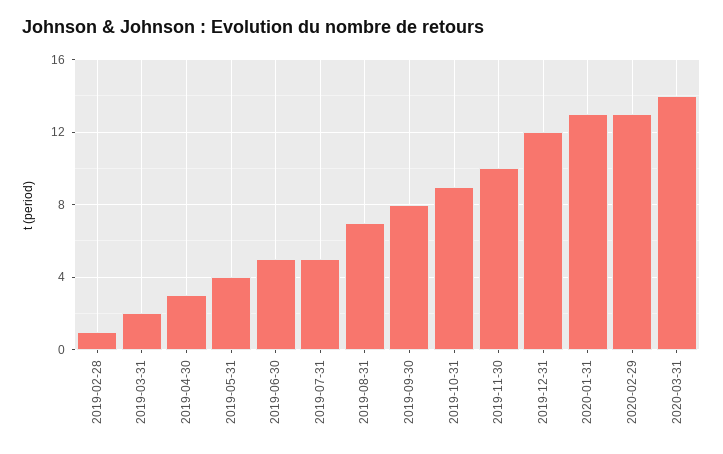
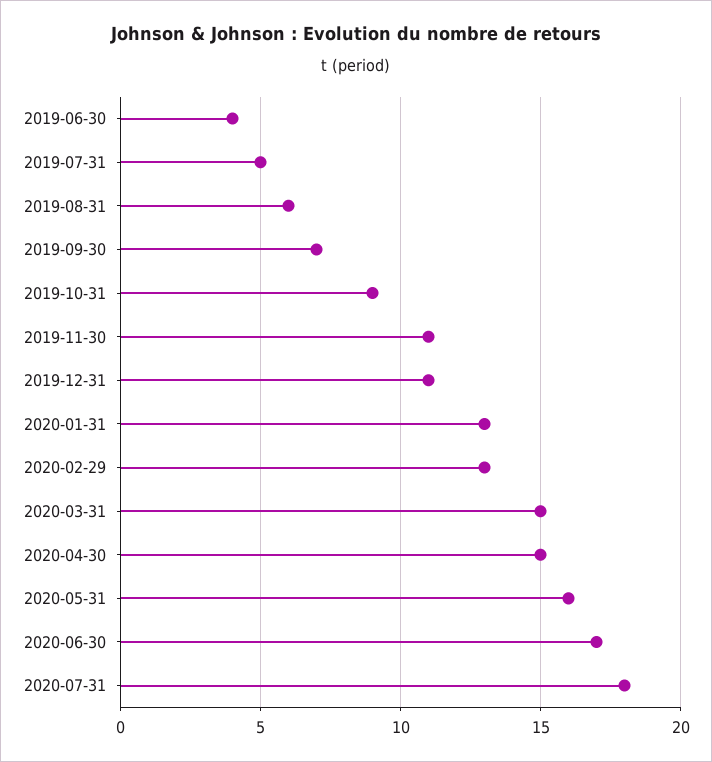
2019-02-28: 1 -> none
2019-03-31: 2 -> none
2019-04-30: 3 -> none
2019-05-31: 4 -> none
2019-06-30: 5 -> 4
2019-08-31: 7 -> 6
2019-09-30: 8 -> 7
2019-11-30: 10 -> 11
2019-12-31: 12 -> 11
2020-03-31: 14 -> 15
2020-04-30: none -> 15
2020-05-31: none -> 16
2020-06-30: none -> 17
2020-07-31: none -> 18

